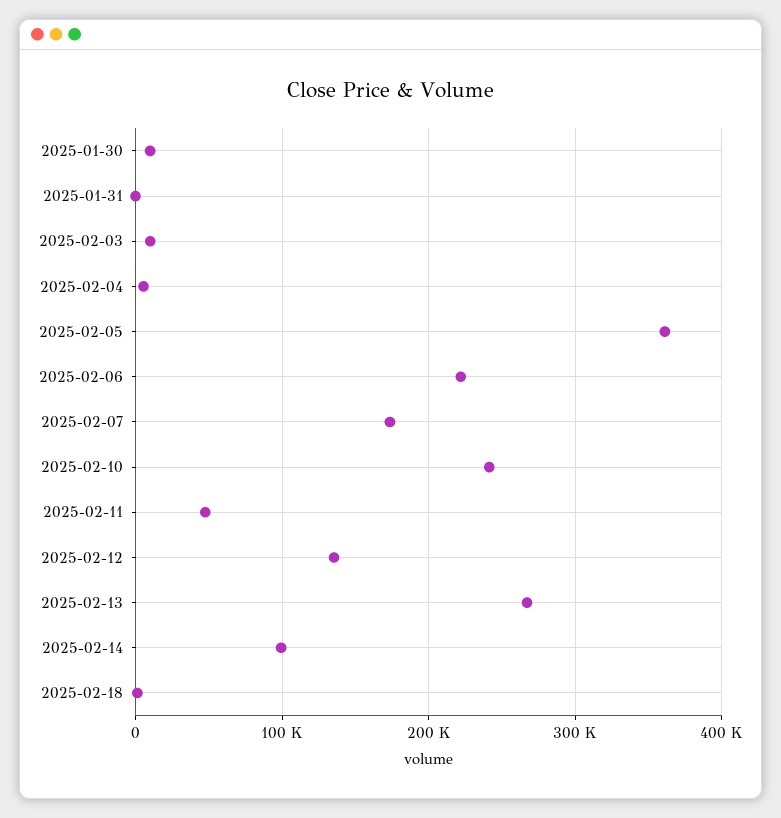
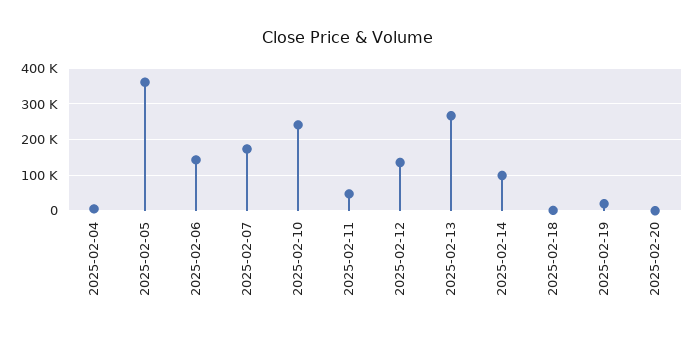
2025-01-30: 10000 -> none
2025-01-31: 0 -> none
2025-02-03: 10000 -> none
2025-02-06: 220000 -> 140000
2025-02-19: none -> 20000
2025-02-20: none -> 0

